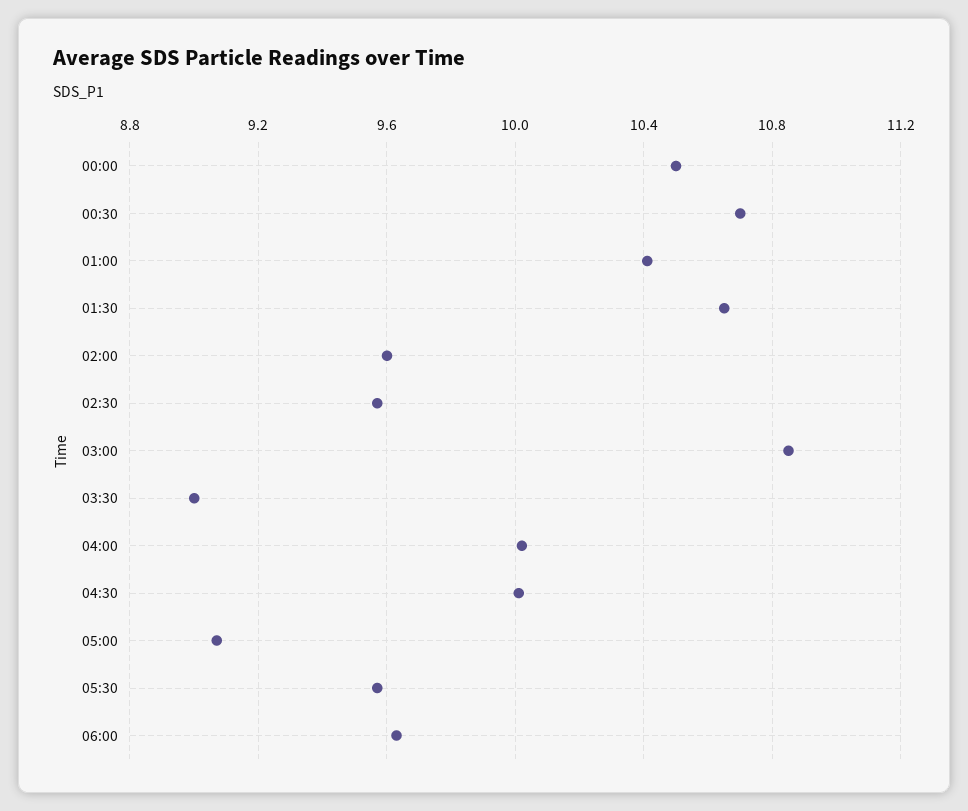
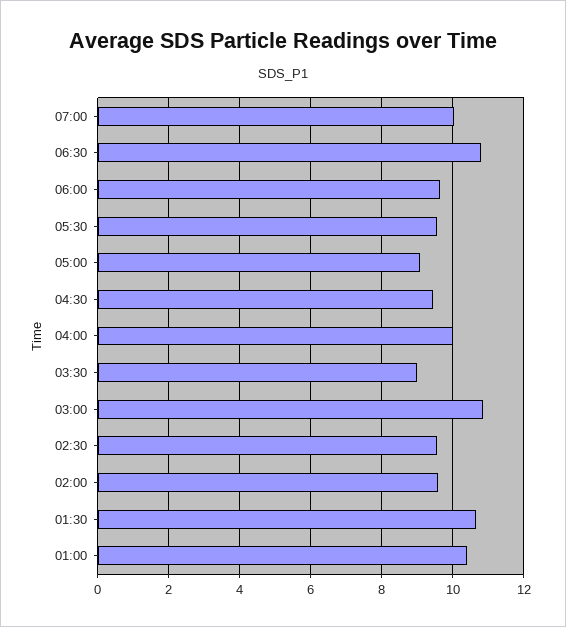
00:00: 10.5 -> none
00:30: 10.7 -> none
04:30: 10 -> 9.4
07:00: none -> 10
06:30: none -> 10.8

